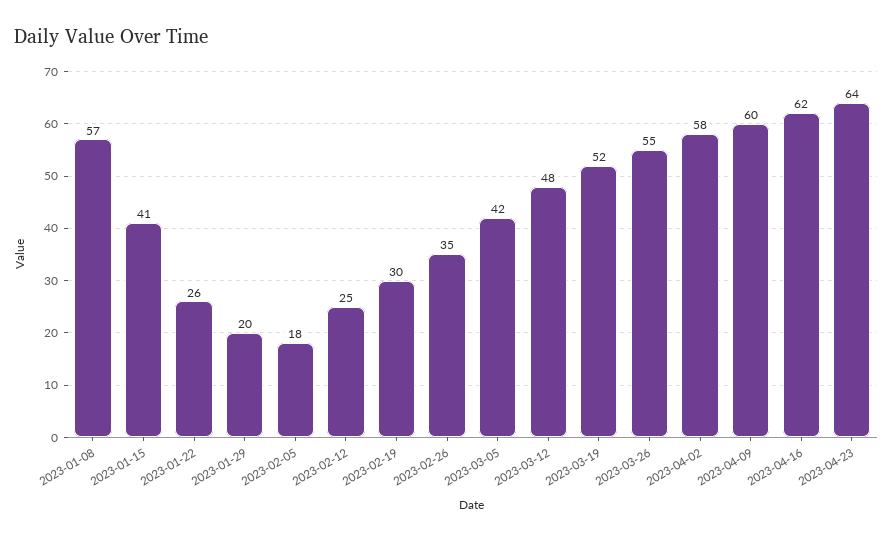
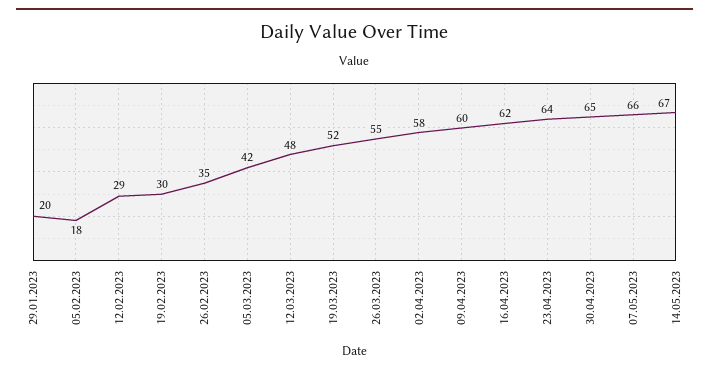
2023-01-08: 57 -> none
2023-01-15: 41 -> none
2023-01-22: 26 -> none
2023-02-12: 25 -> 29
30.04.2023: none -> 65
07.05.2023: none -> 66
14.05.2023: none -> 67

